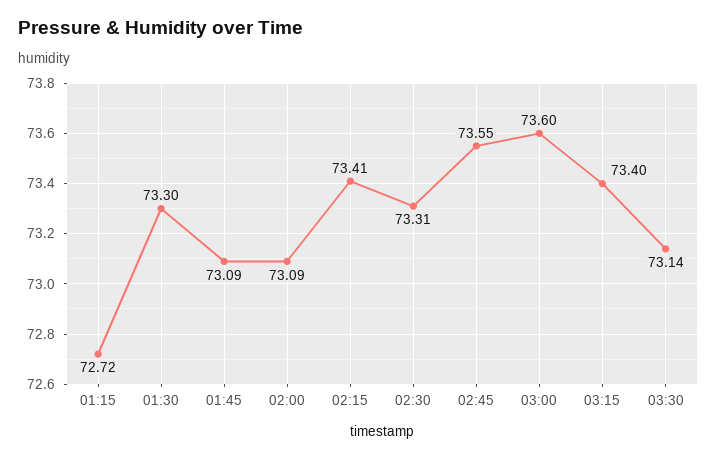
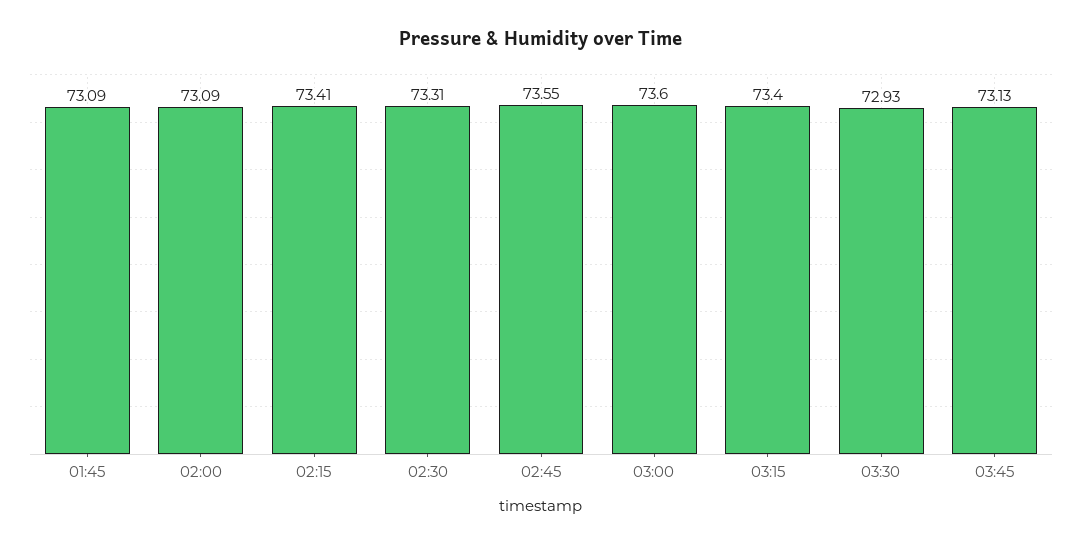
01:15: 72.72 -> none
01:30: 73.3 -> none
03:30: 73.14 -> 72.93
03:45: none -> 73.13

